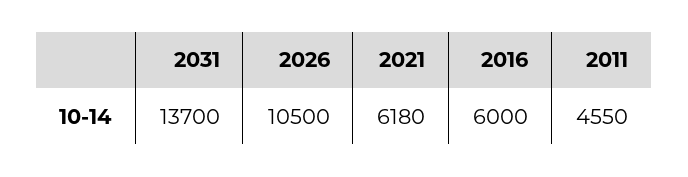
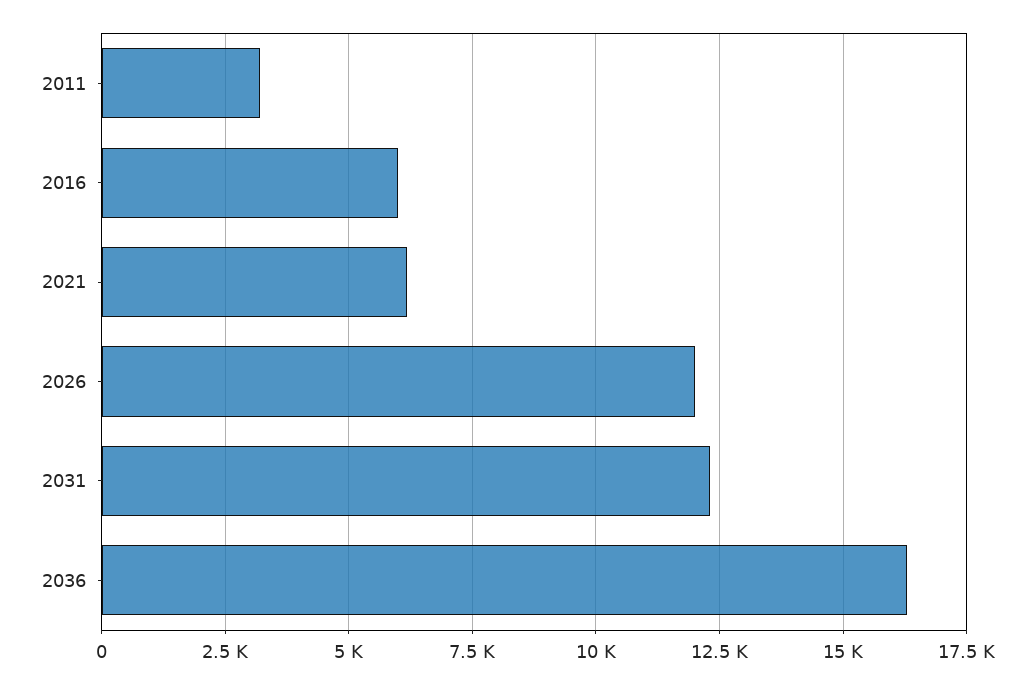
2031: 13700 -> 12250
2026: 10500 -> 12000
2011: 4550 -> 3250
2036: none -> 16250

